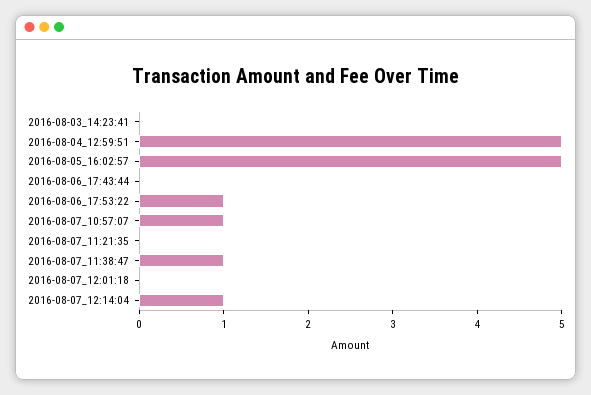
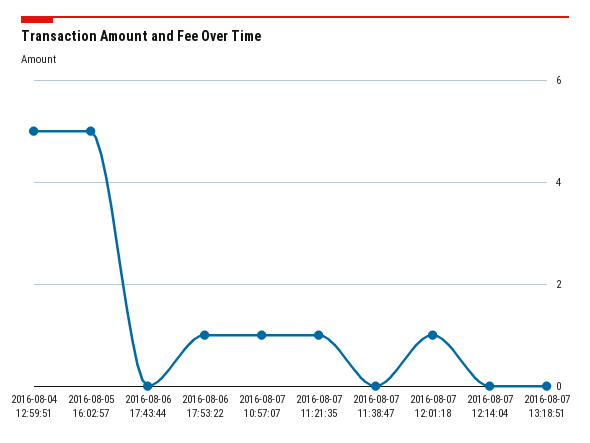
2016-08-03_14:23:41: 0 -> none
2016-08-07_11:21:35: 0 -> 1
2016-08-07_11:38:47: 1 -> 0
2016-08-07_12:01:18: 0 -> 1
2016-08-07_12:14:04: 1 -> 0
2016-08-07 13:18:51: none -> 0

